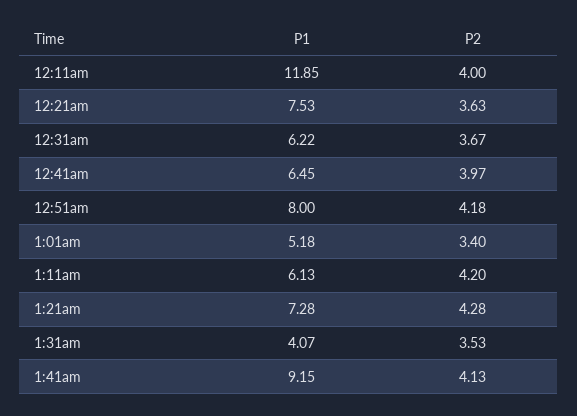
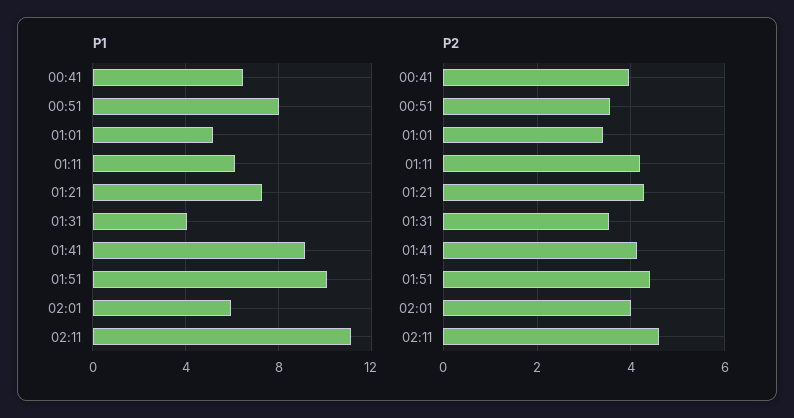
P1, 12:11am: 11.85 -> none
P2, 12:11am: 4 -> none
P1, 12:21am: 7.53 -> none
P2, 12:21am: 3.63 -> none
P1, 12:31am: 6.22 -> none
P2, 12:31am: 3.67 -> none
P2, 12:51am: 4.18 -> 3.6
P1, 01:51: none -> 10
P1, 02:01: none -> 6
P1, 02:11: none -> 11
P2, 01:51: none -> 4.4
P2, 02:01: none -> 4
P2, 02:11: none -> 4.6

